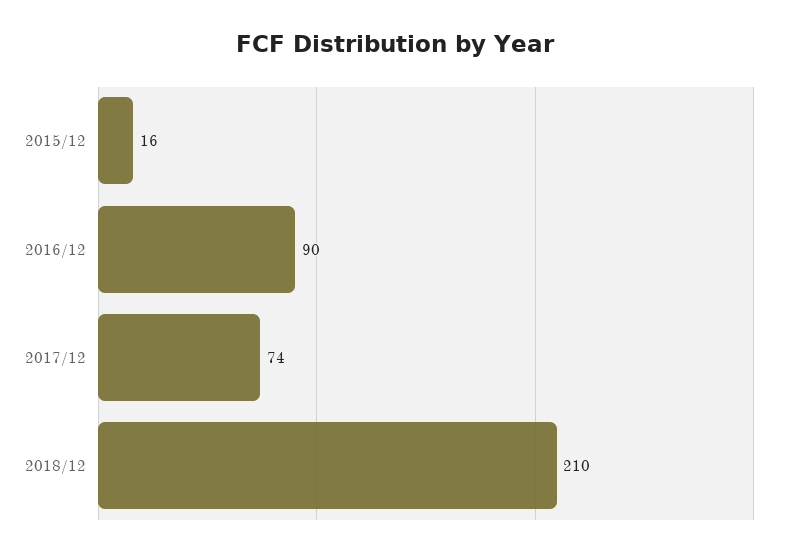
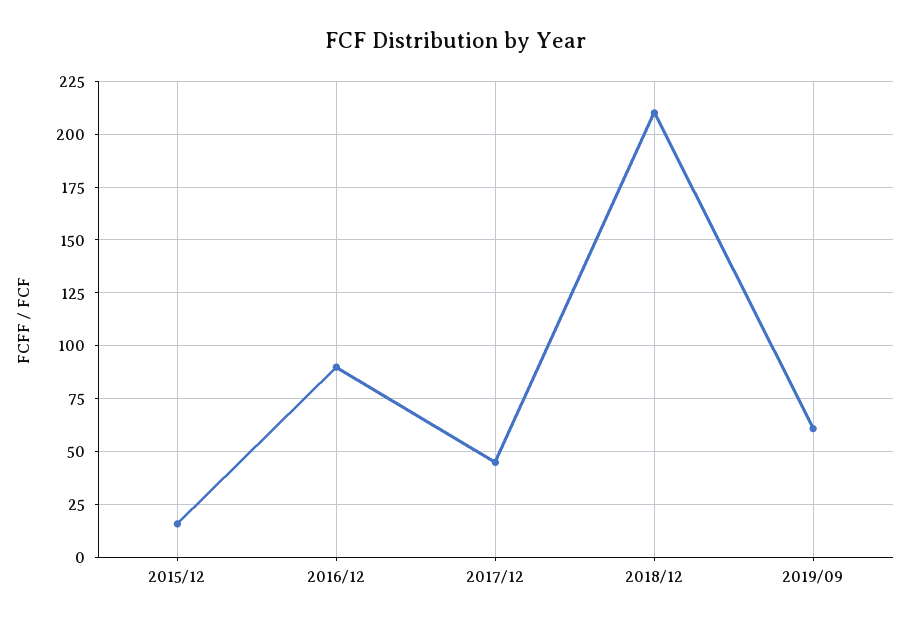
2017/12: 74 -> 45
2019/09: none -> 60

